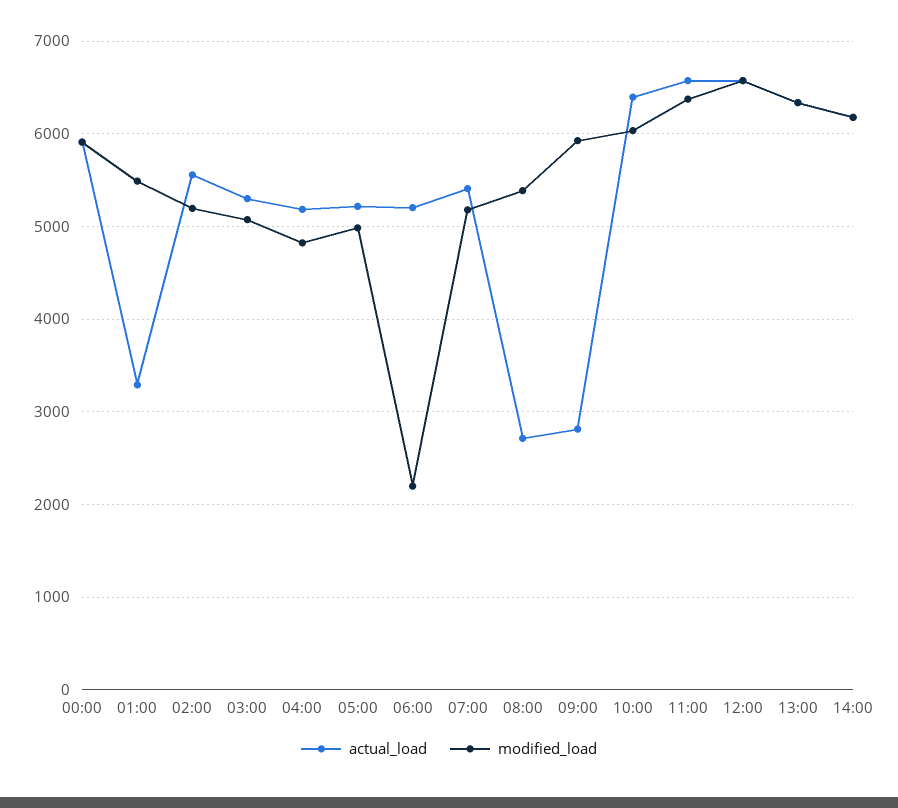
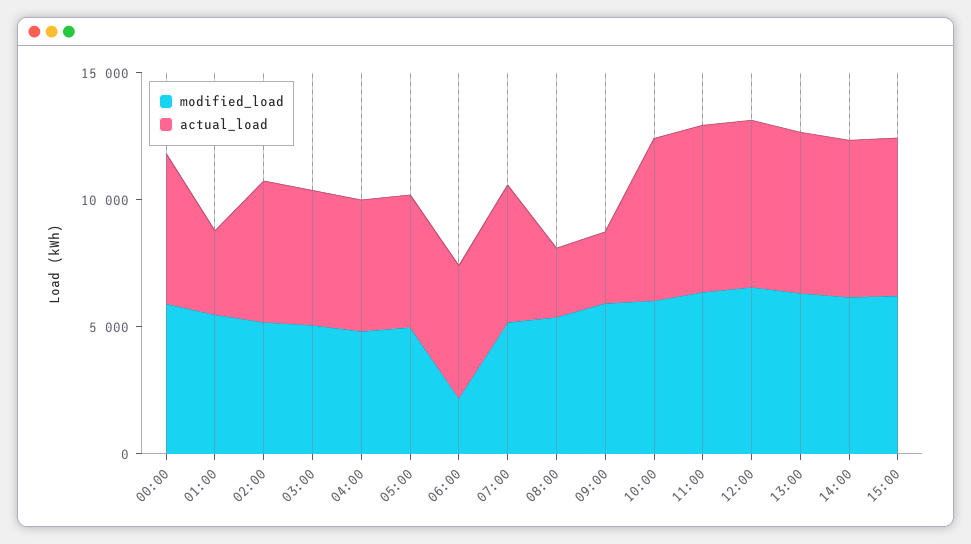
modified_load, 15:00: none -> 6000
actual_load, 15:00: none -> 6000

